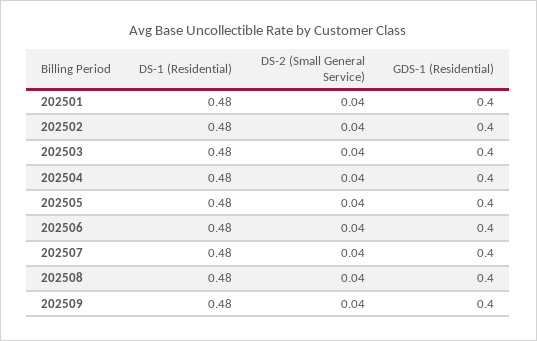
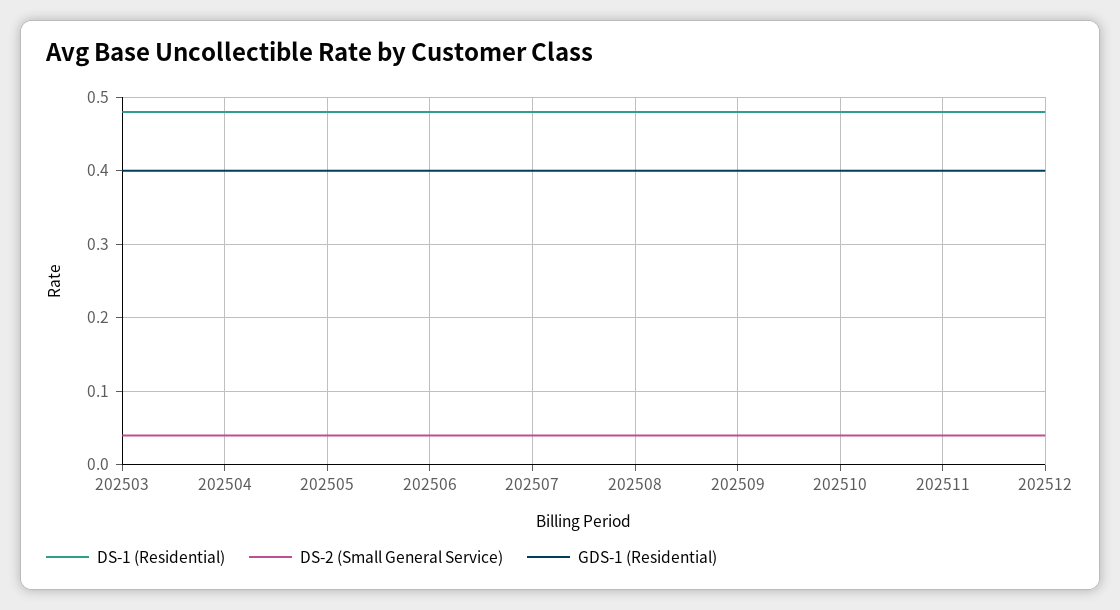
DS-1 (Residential), 202501: 0.48 -> none
DS-2 (Small General Service), 202501: 0.04 -> none
GDS-1 (Residential), 202501: 0.4 -> none
DS-1 (Residential), 202502: 0.48 -> none
DS-2 (Small General Service), 202502: 0.04 -> none
GDS-1 (Residential), 202502: 0.4 -> none
DS-1 (Residential), 202510: none -> 0.48
DS-2 (Small General Service), 202510: none -> 0.04
GDS-1 (Residential), 202510: none -> 0.4
DS-1 (Residential), 202511: none -> 0.48
DS-2 (Small General Service), 202511: none -> 0.04
GDS-1 (Residential), 202511: none -> 0.4
DS-1 (Residential), 202512: none -> 0.48
DS-2 (Small General Service), 202512: none -> 0.04
GDS-1 (Residential), 202512: none -> 0.4

